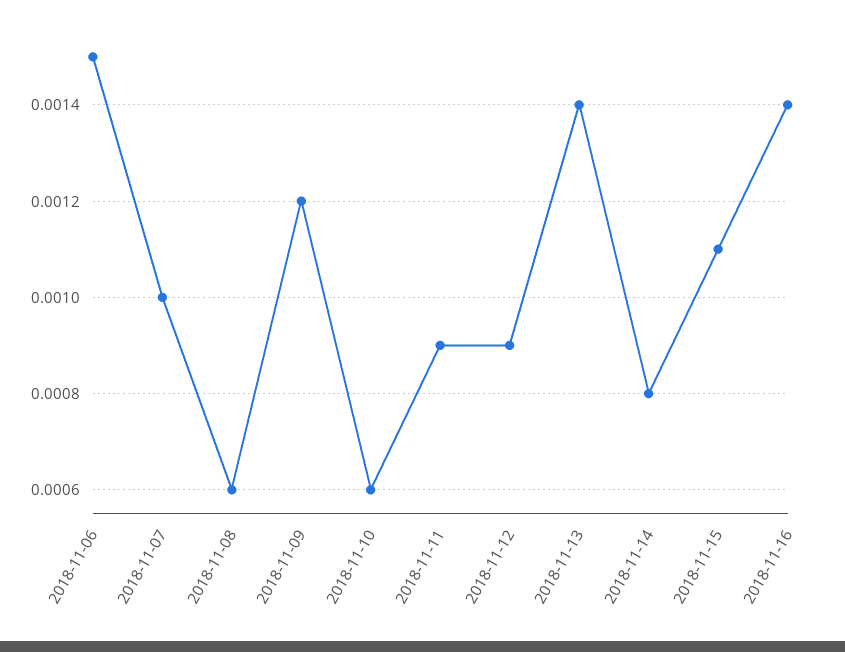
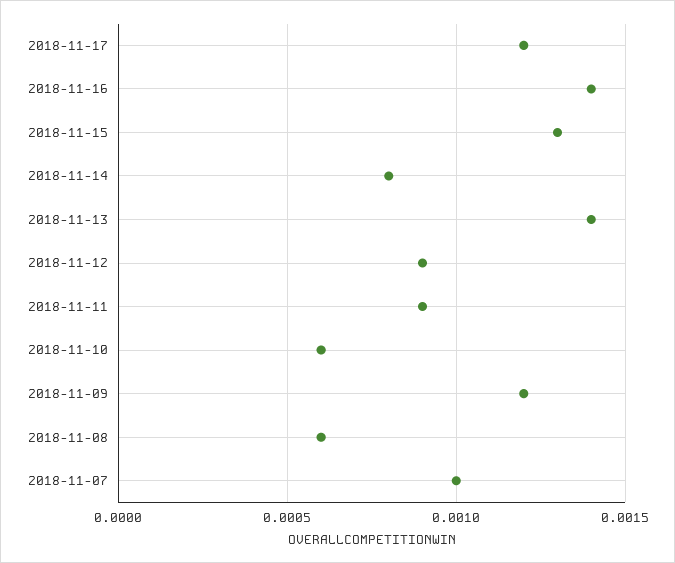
2018-11-06: 0.0015 -> none
2018-11-15: 0.0011 -> 0.0013
2018-11-17: none -> 0.0012

